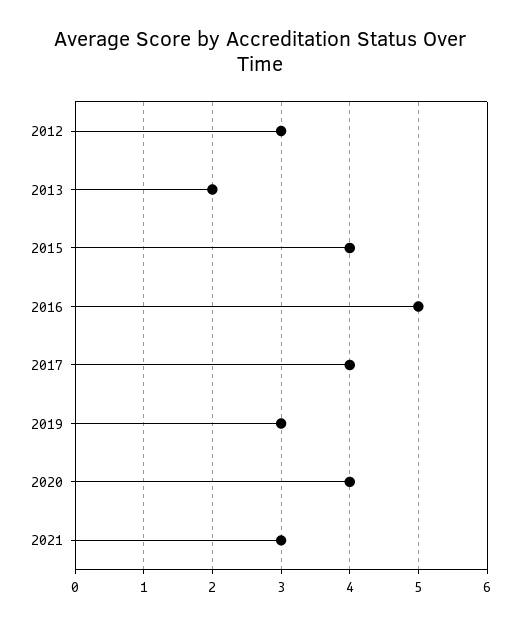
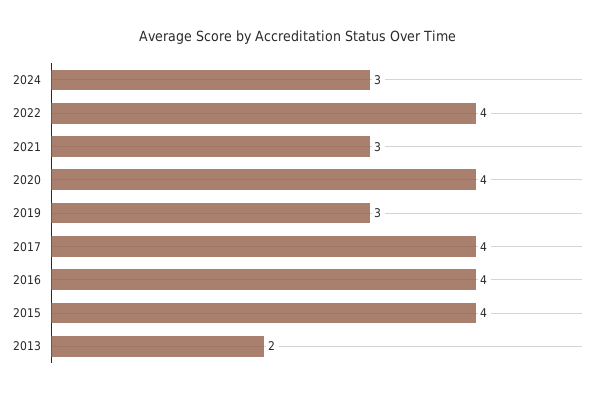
2012: 3 -> none
2016: 5 -> 4
2024: none -> 3
2022: none -> 4

